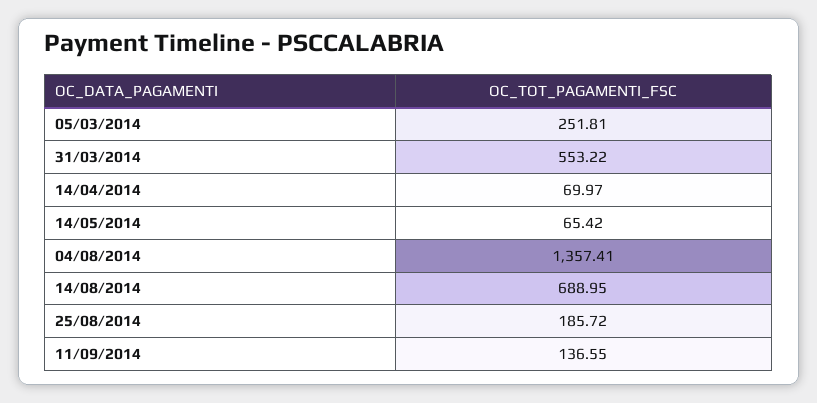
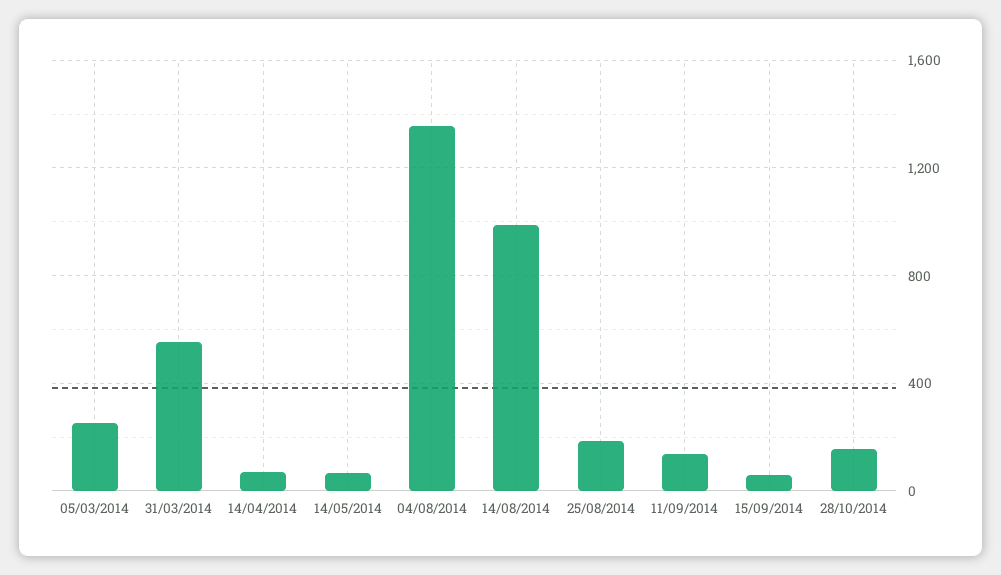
14/08/2014: 688.95 -> 1000
15/09/2014: none -> 50
28/10/2014: none -> 150

